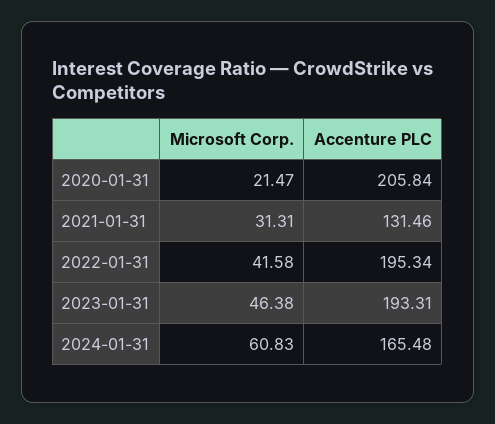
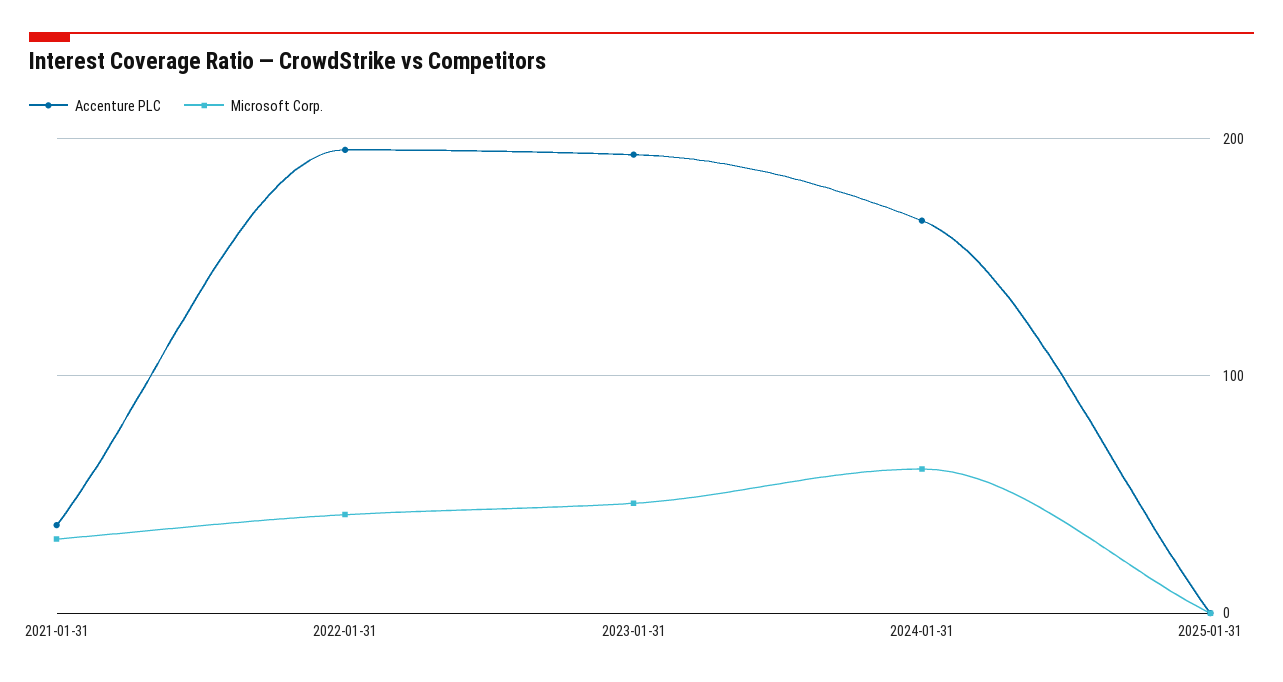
Microsoft Corp., 2020-01-31: 21.47 -> none
Accenture PLC, 2020-01-31: 205.84 -> none
Accenture PLC, 2021-01-31: 131.46 -> 40
Accenture PLC, 2025-01-31: none -> 0
Microsoft Corp., 2025-01-31: none -> 0

